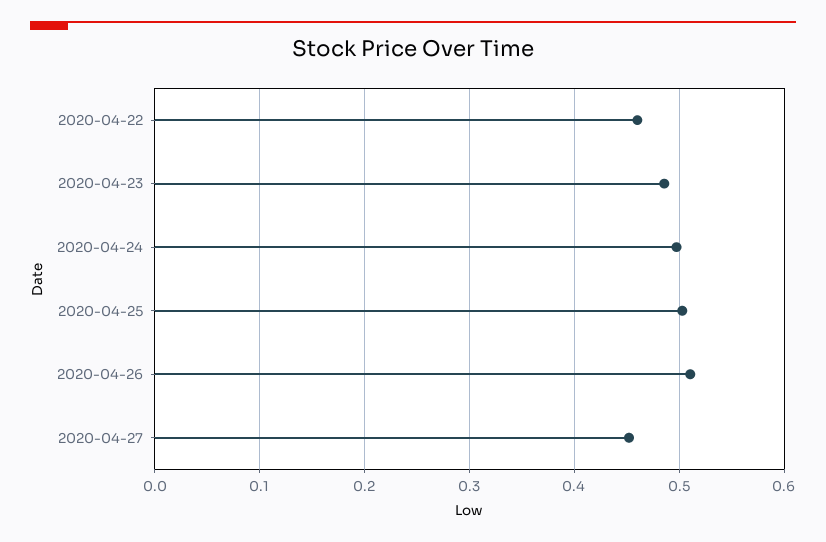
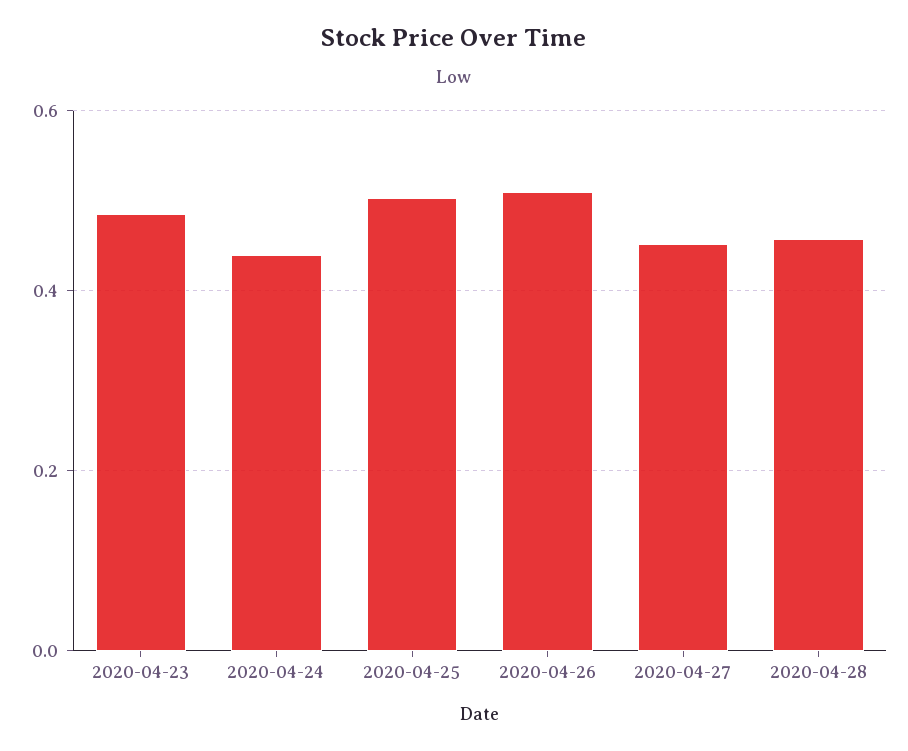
2020-04-22: 0.46 -> none
2020-04-24: 0.5 -> 0.44
2020-04-28: none -> 0.46

